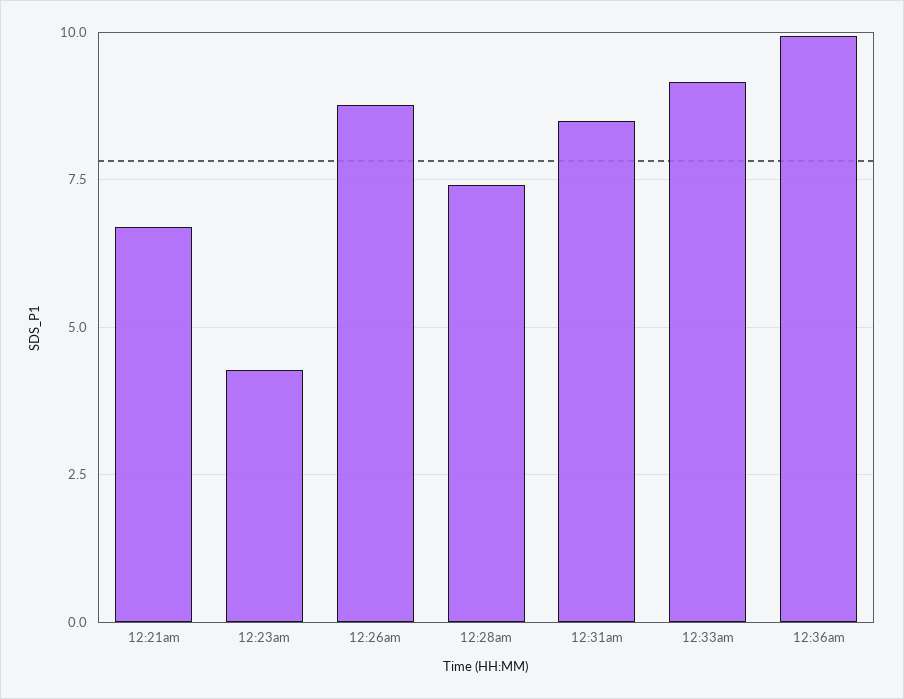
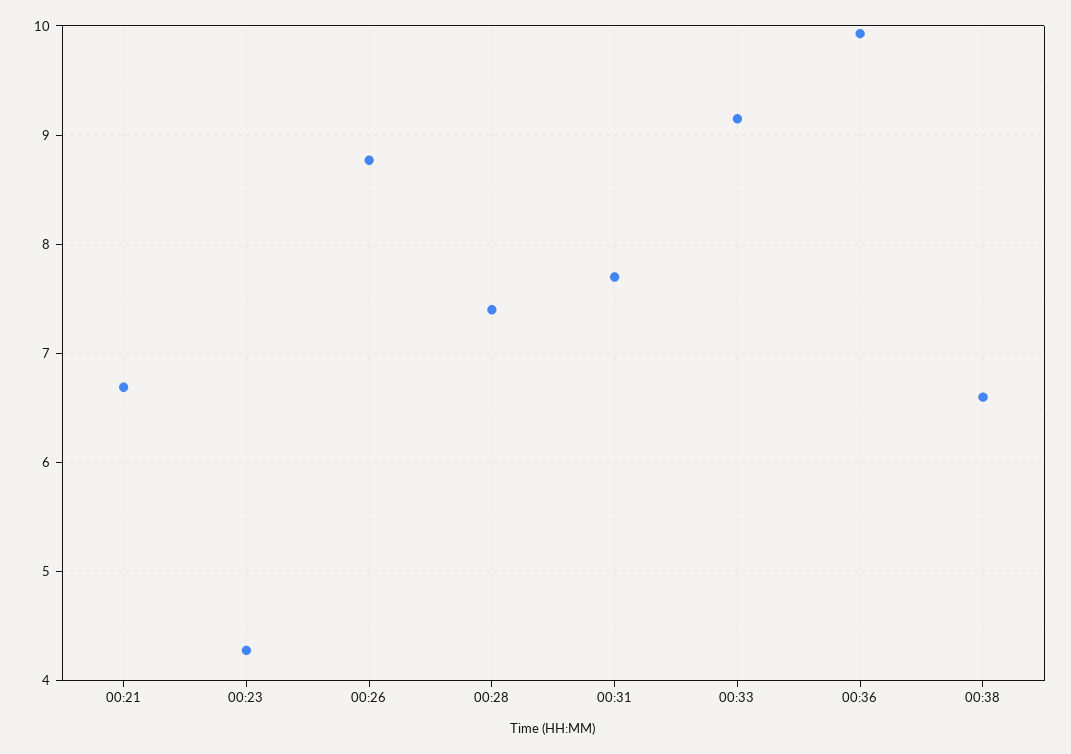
12:31am: 8.5 -> 7.7
00:38: none -> 6.6

